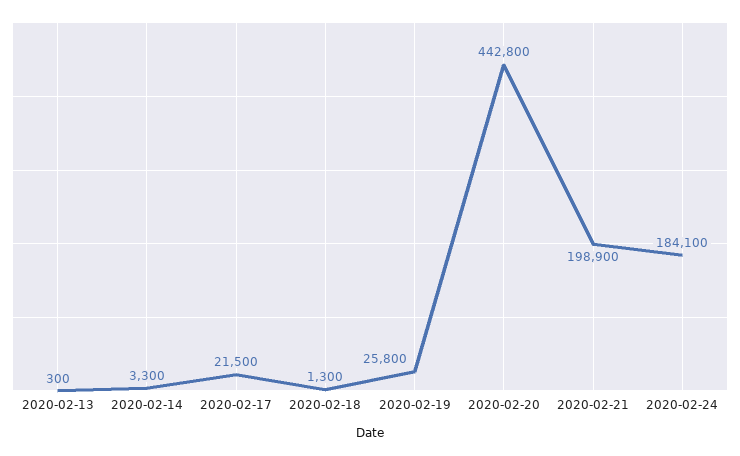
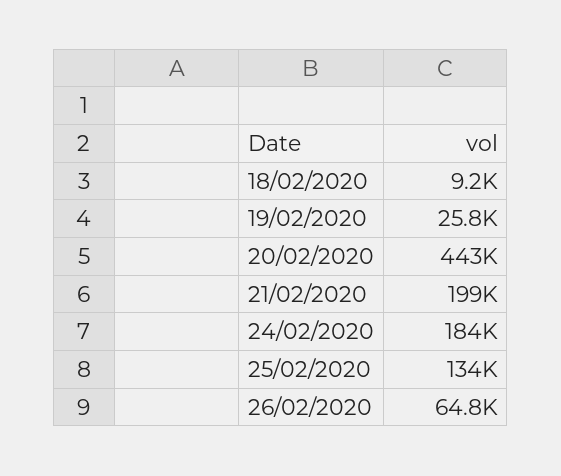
2020-02-13: 300 -> none
2020-02-14: 3300 -> none
2020-02-17: 21500 -> none
2020-02-18: 1300 -> 9200
25/02/2020: none -> 134000
26/02/2020: none -> 64800

